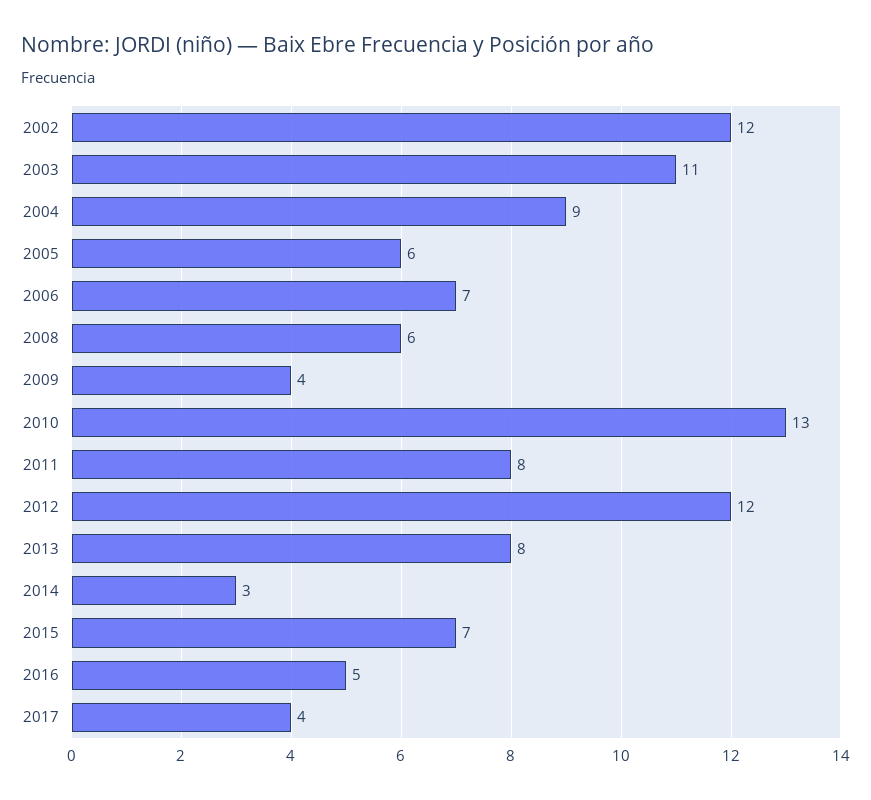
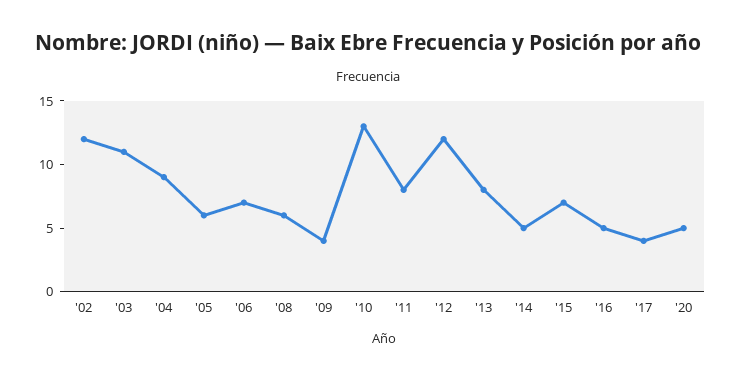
2014: 3 -> 5
'20: none -> 5

